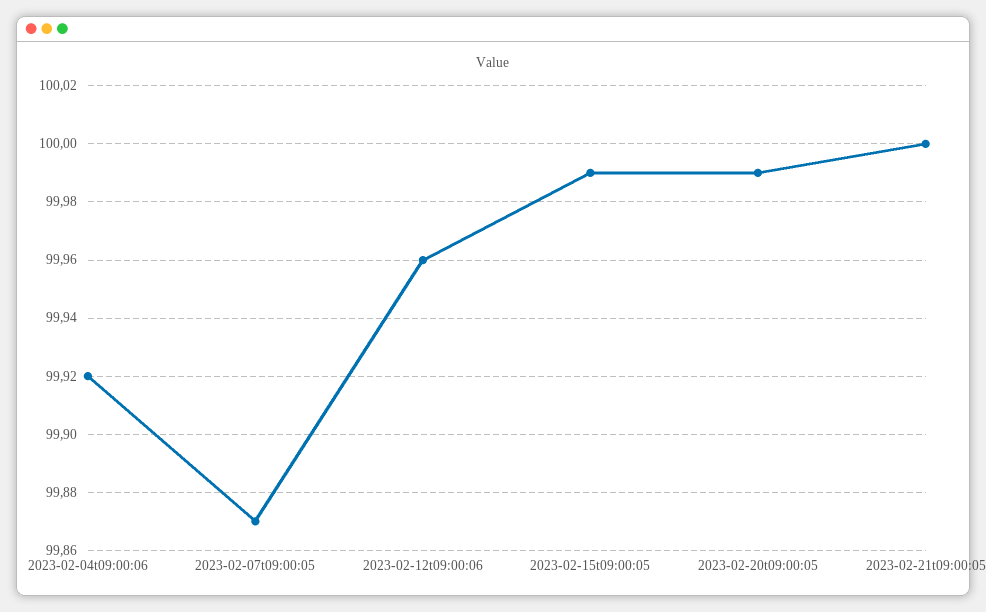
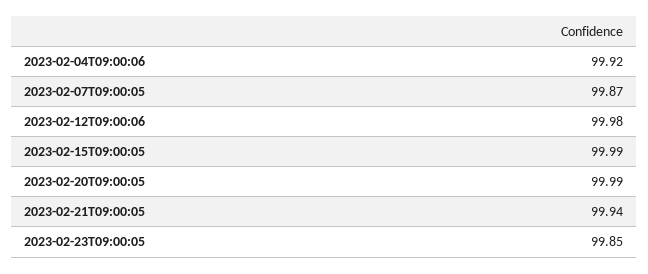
2023-02-12t09:00:06: 99.96 -> 99.98
2023-02-21t09:00:05: 100 -> 99.94
2023-02-23T09:00:05: none -> 99.85

